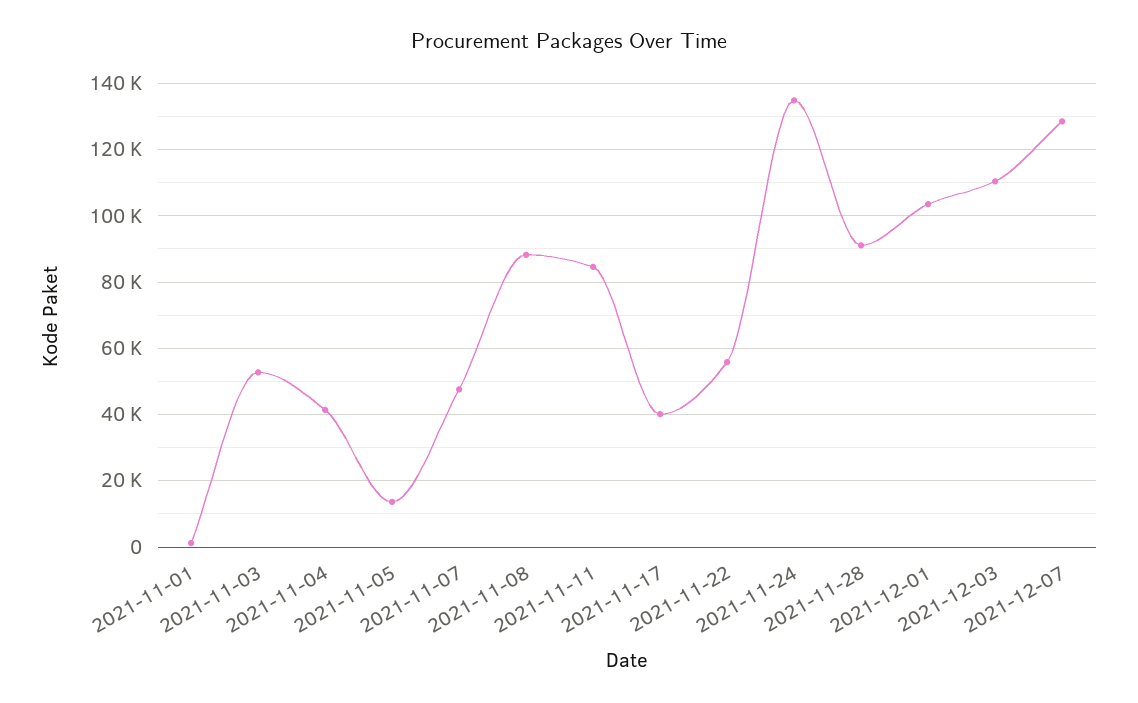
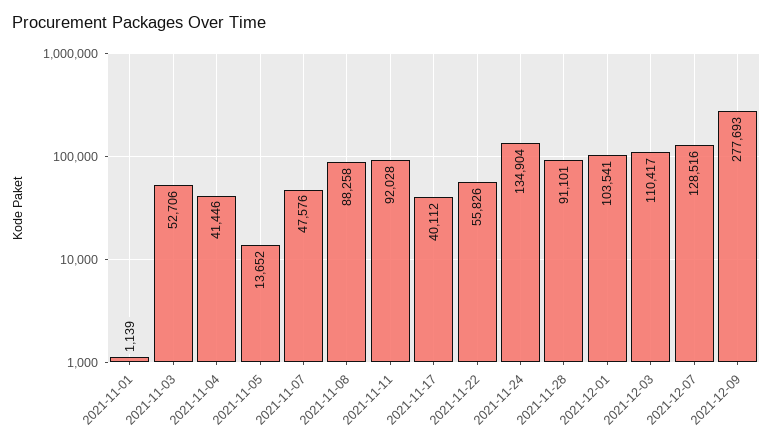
2021-11-11: 84000 -> 92028
2021-12-09: none -> 277693

